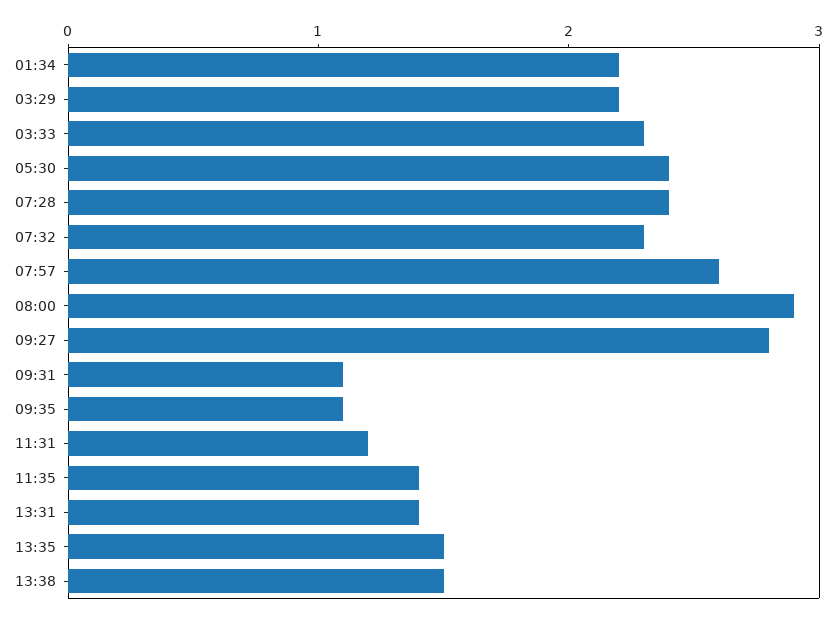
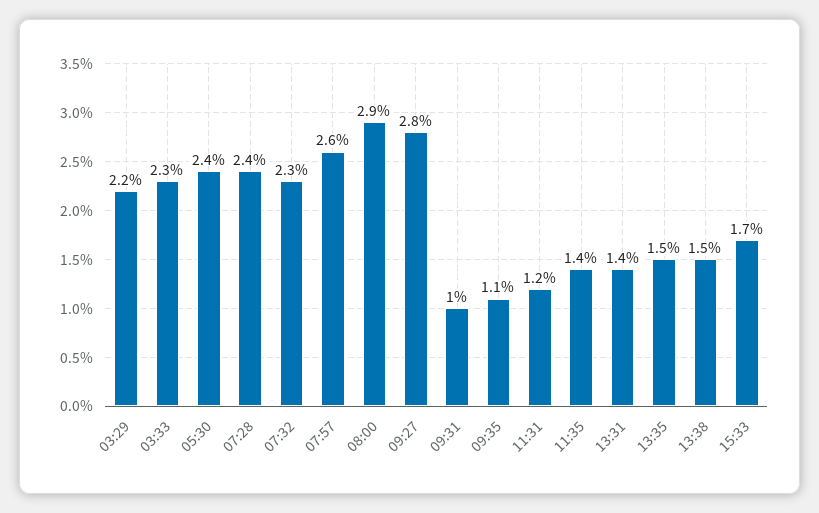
01:34: 2.2 -> none
09:31: 1.1 -> 1
15:33: none -> 1.7

